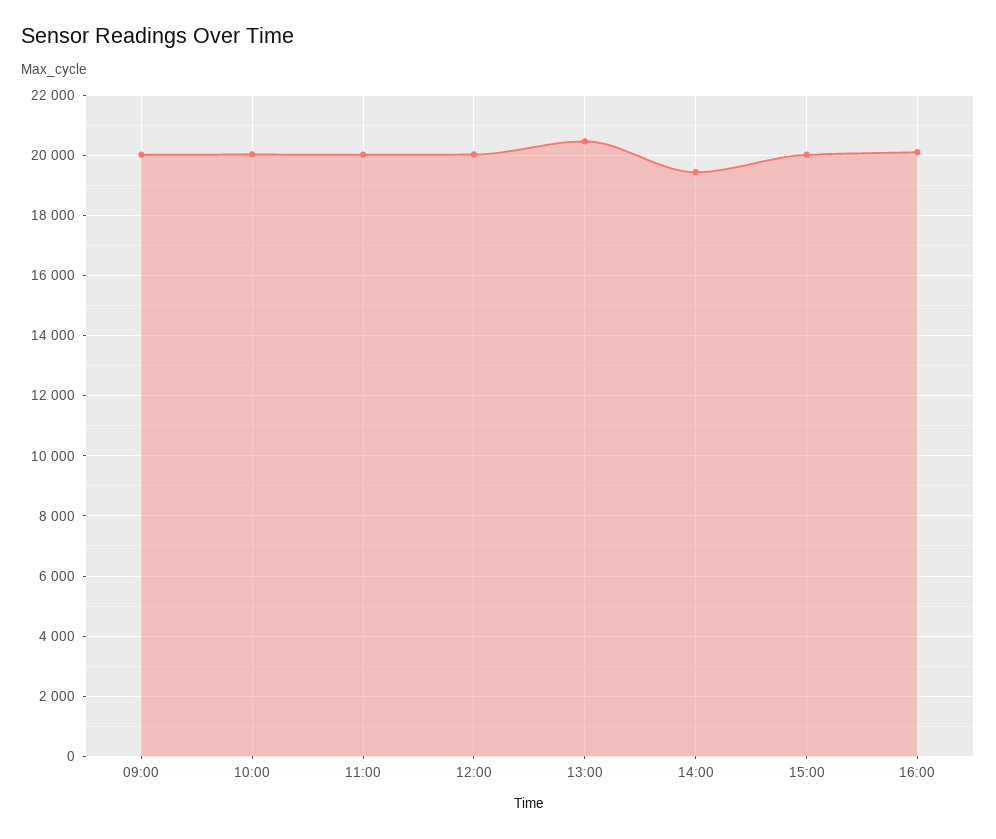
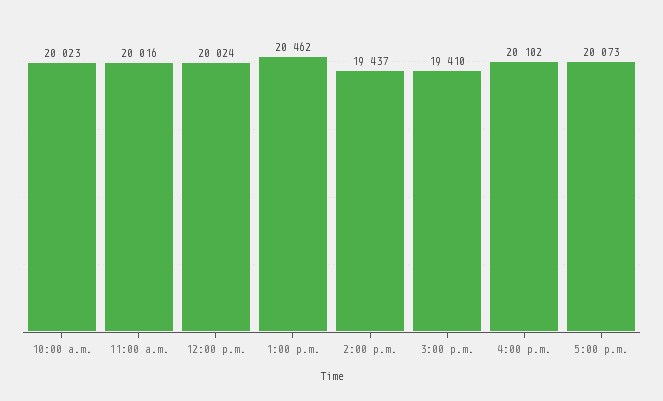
09:00: 20000 -> none
15:00: 20000 -> 19410
5:00 p.m.: none -> 20073

